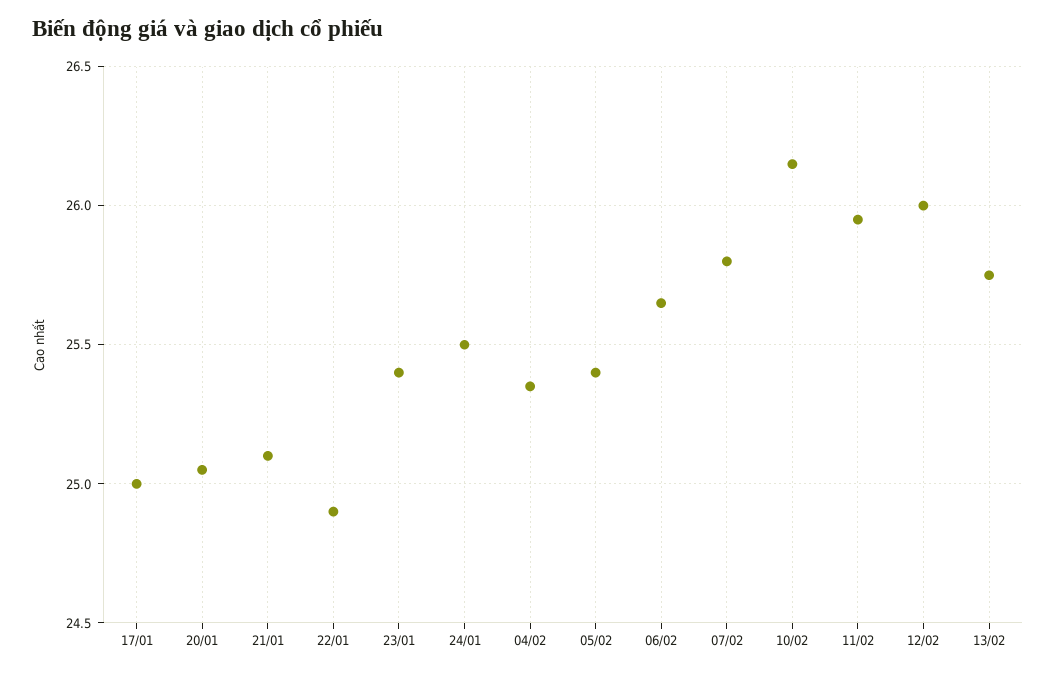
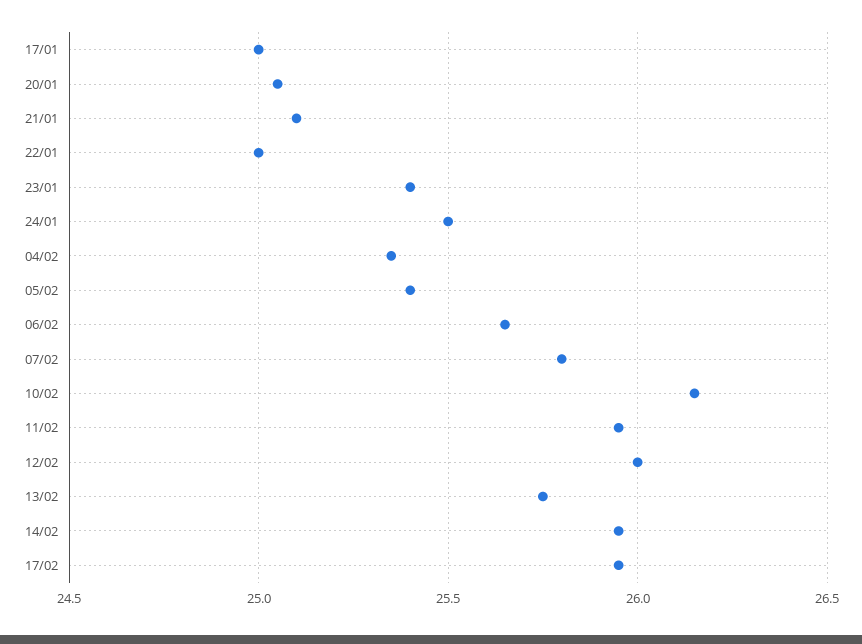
22/01: 24.9 -> 25
14/02: none -> 25.95
17/02: none -> 25.95

